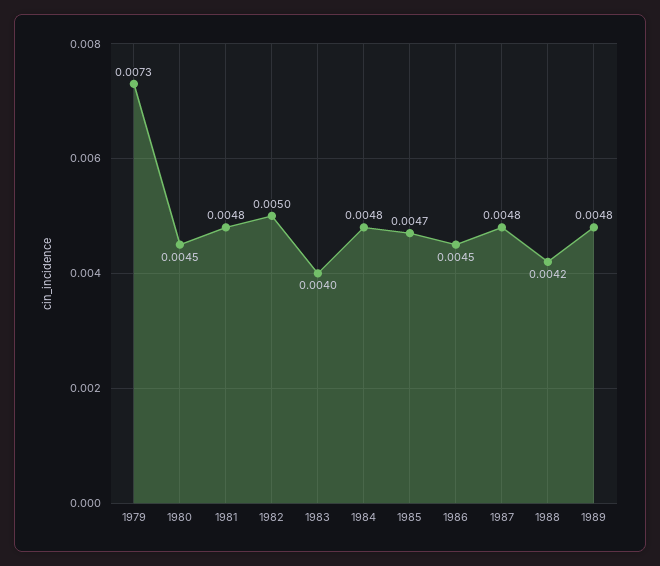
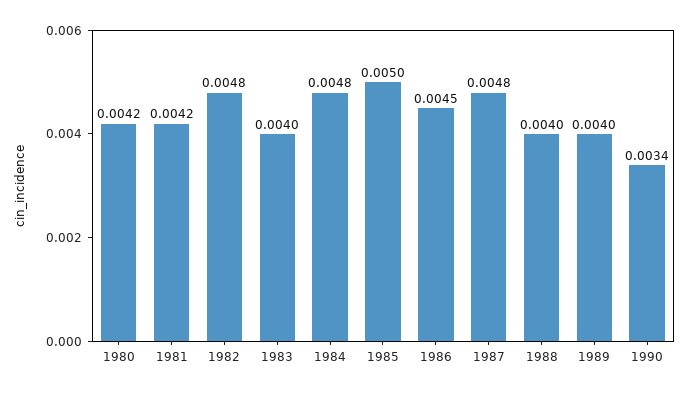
1979: 0.0073 -> none
1980: 0.0045 -> 0.0042
1981: 0.0048 -> 0.0042
1982: 0.005 -> 0.0048
1985: 0.0047 -> 0.005
1988: 0.0042 -> 0.004
1989: 0.0048 -> 0.004
1990: none -> 0.0034

